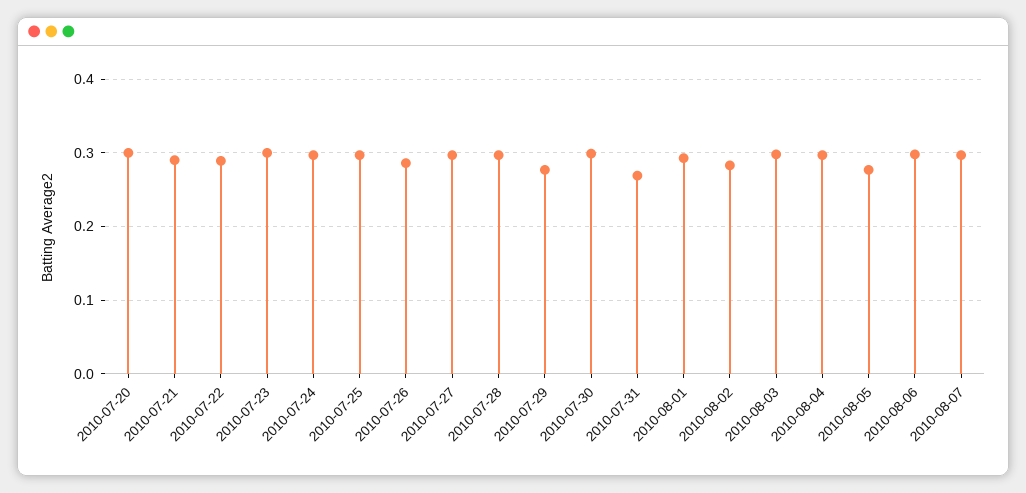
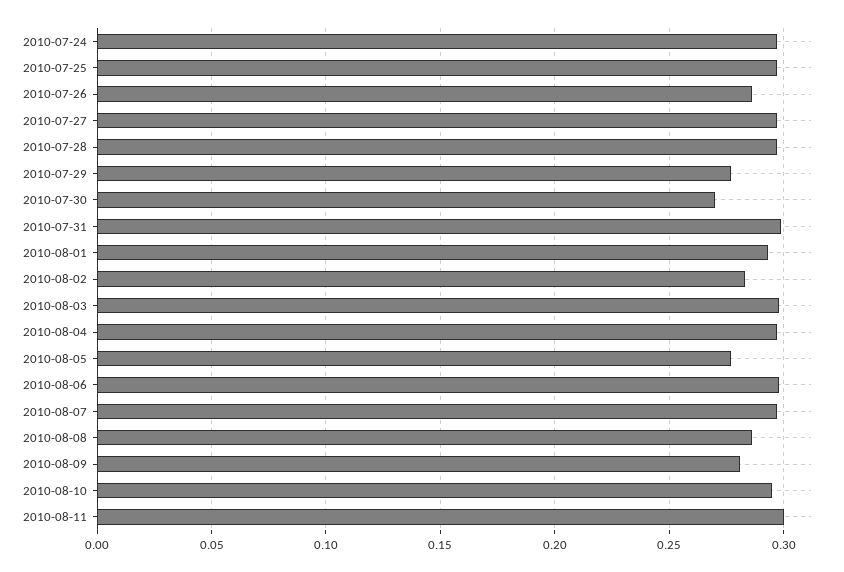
2010-07-20: 0.3 -> none
2010-07-21: 0.29 -> none
2010-07-22: 0.29 -> none
2010-07-23: 0.3 -> none
2010-07-30: 0.3 -> 0.27
2010-07-31: 0.27 -> 0.3
2010-08-08: none -> 0.285
2010-08-09: none -> 0.28
2010-08-10: none -> 0.295
2010-08-11: none -> 0.3

